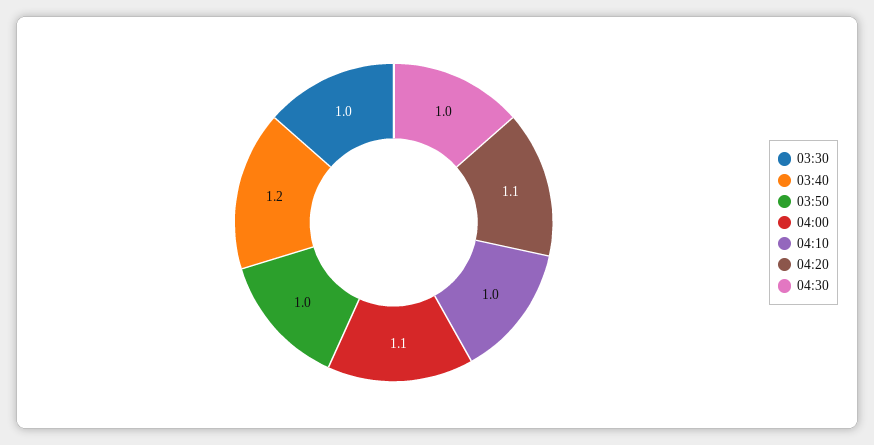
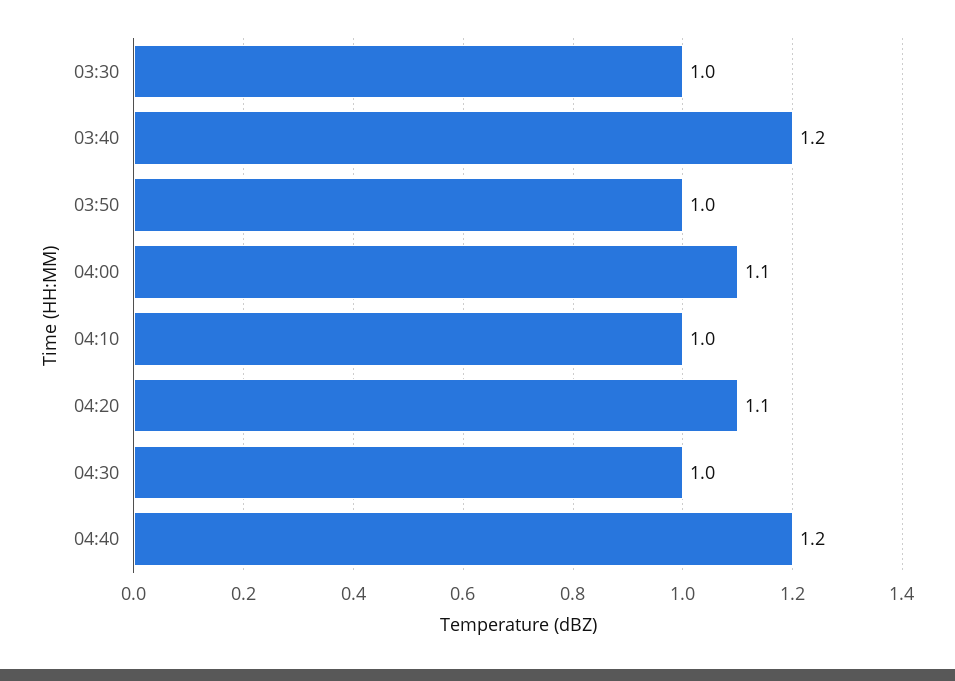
04:40: none -> 1.2

